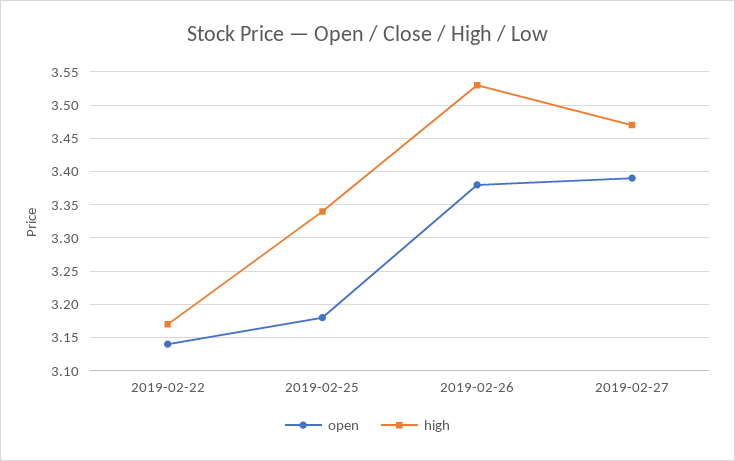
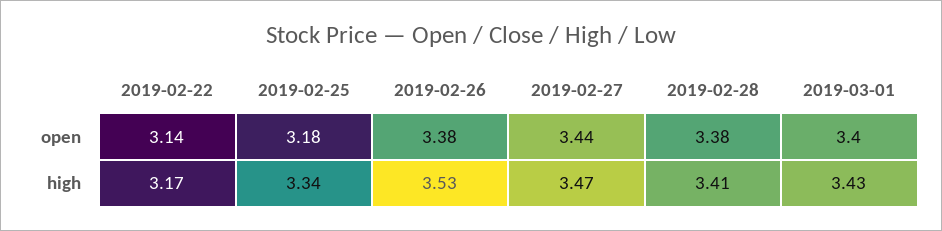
open, 2019-02-27: 3.39 -> 3.44
open, 2019-02-28: none -> 3.38
open, 2019-03-01: none -> 3.4
high, 2019-02-28: none -> 3.41
high, 2019-03-01: none -> 3.43

